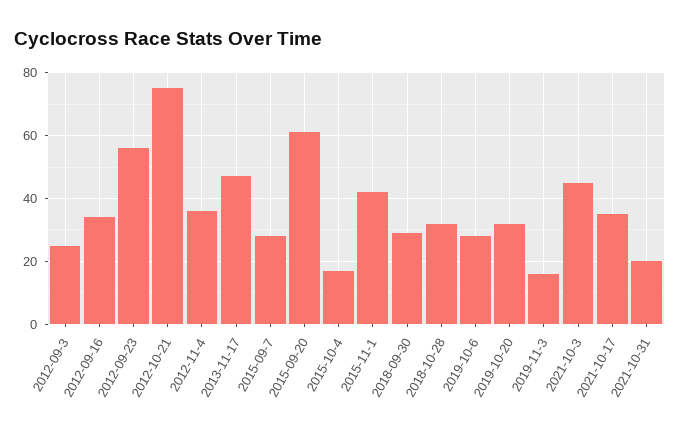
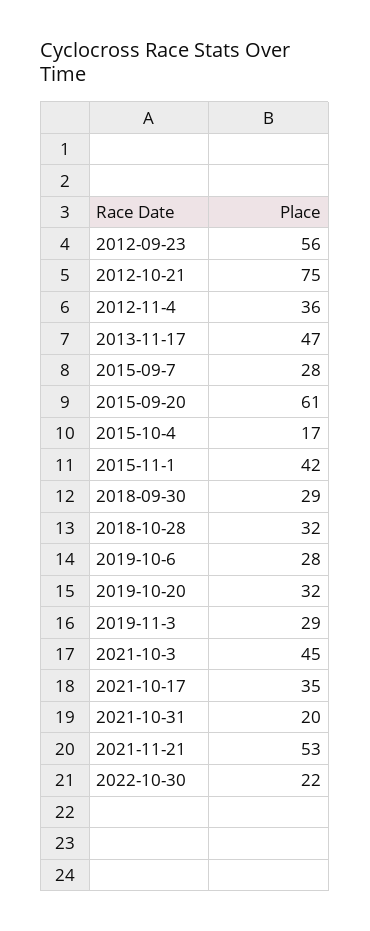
2012-09-3: 25 -> none
2012-09-16: 35 -> none
2019-11-3: 15 -> 29
2021-11-21: none -> 53
2022-10-30: none -> 22

